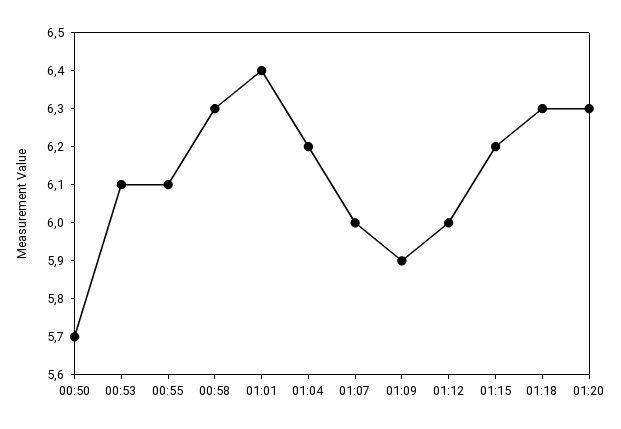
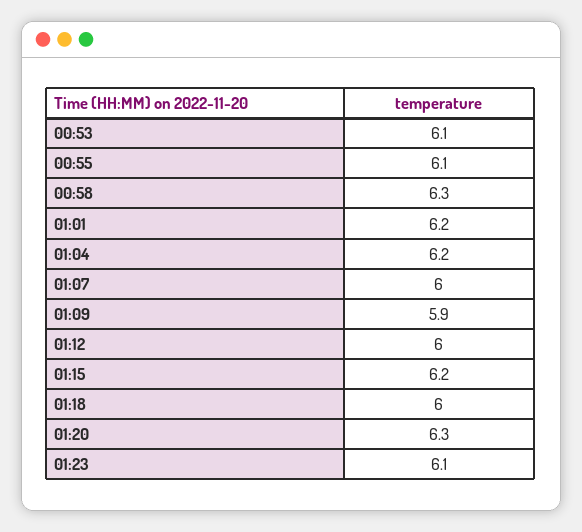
00:50: 5.7 -> none
01:01: 6.4 -> 6.2
01:18: 6.3 -> 6
01:23: none -> 6.1

